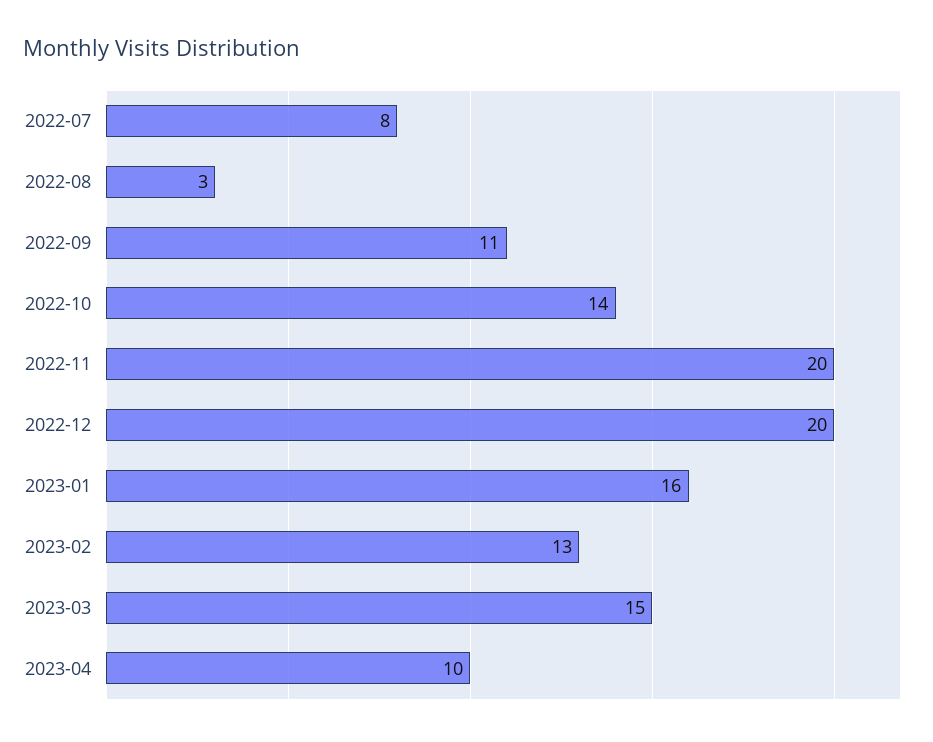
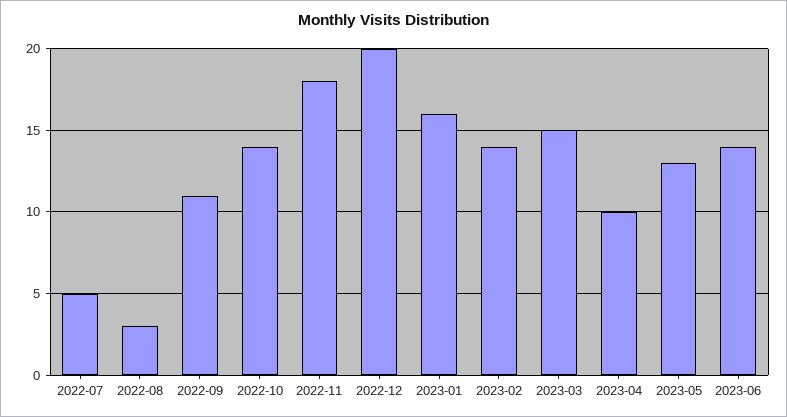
2022-07: 8 -> 5
2022-11: 20 -> 18
2023-02: 13 -> 14
2023-05: none -> 13
2023-06: none -> 14

